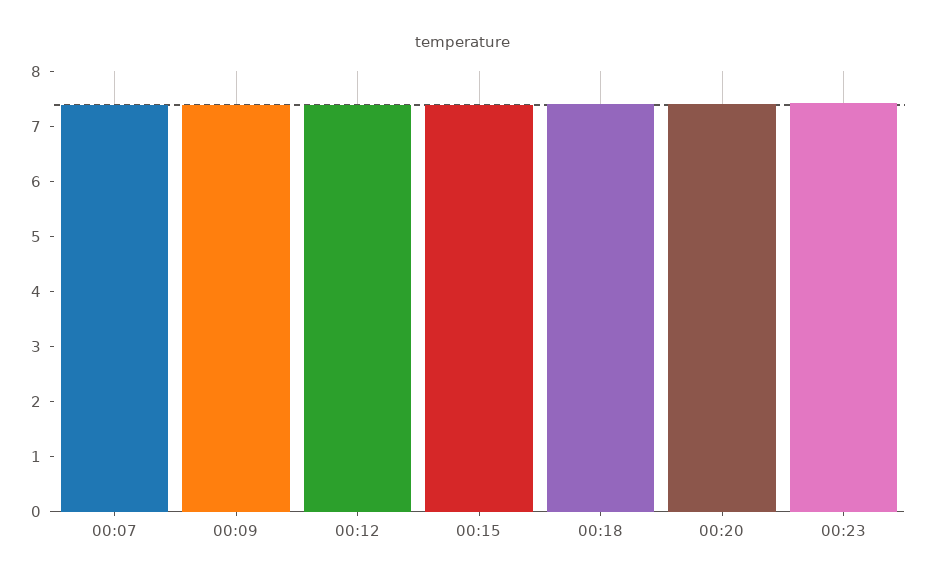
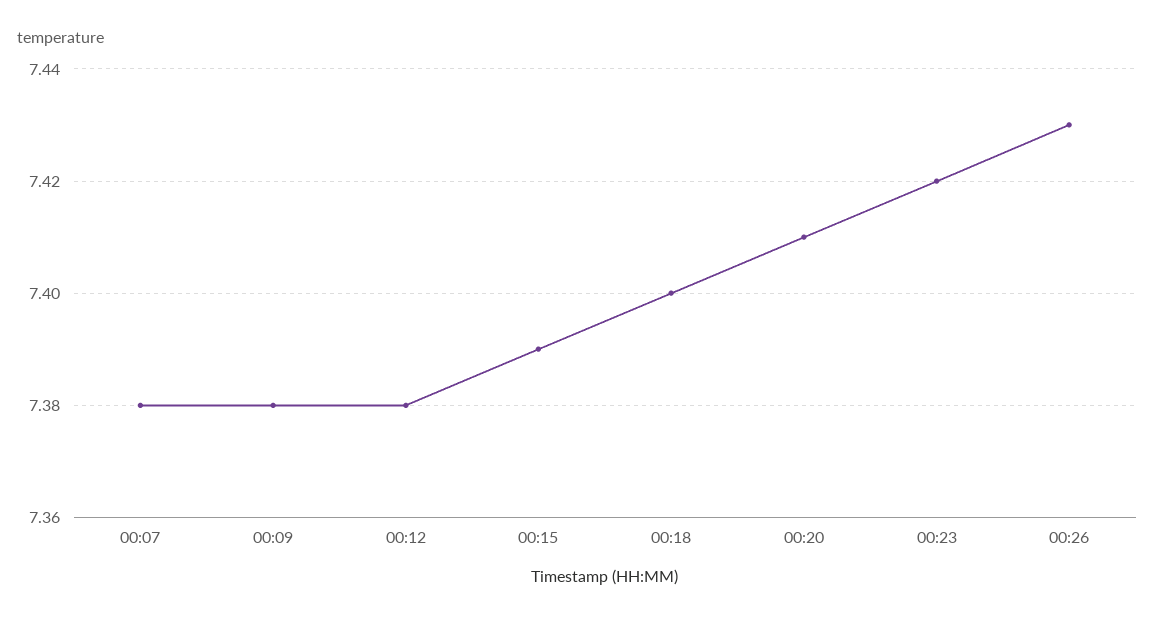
00:26: none -> 7.43

